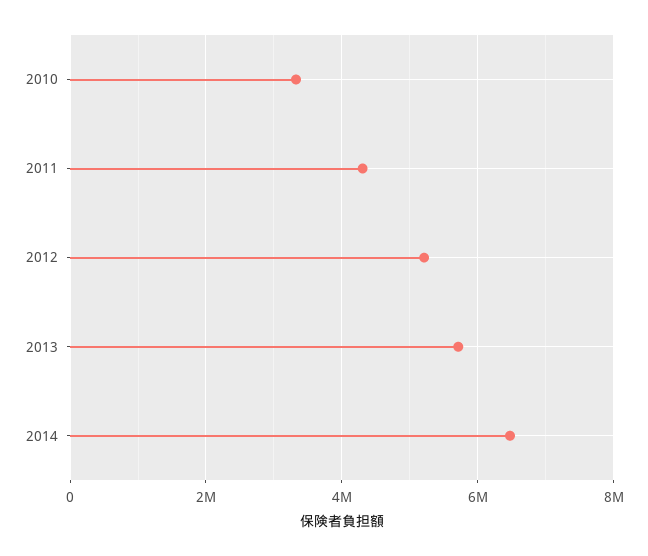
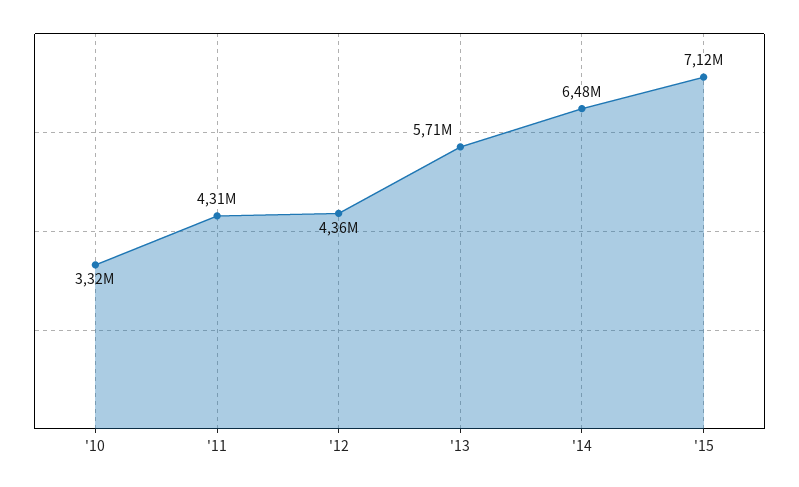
2012: 5200000 -> 4360000
'15: none -> 7120000

